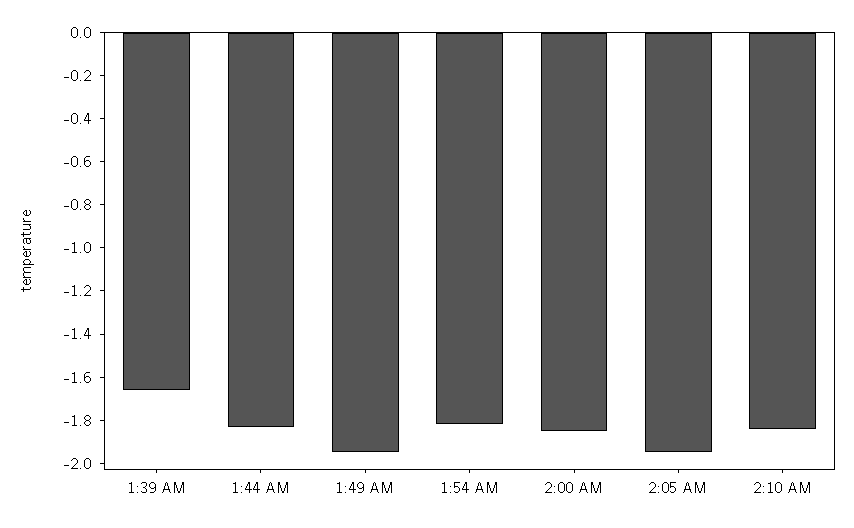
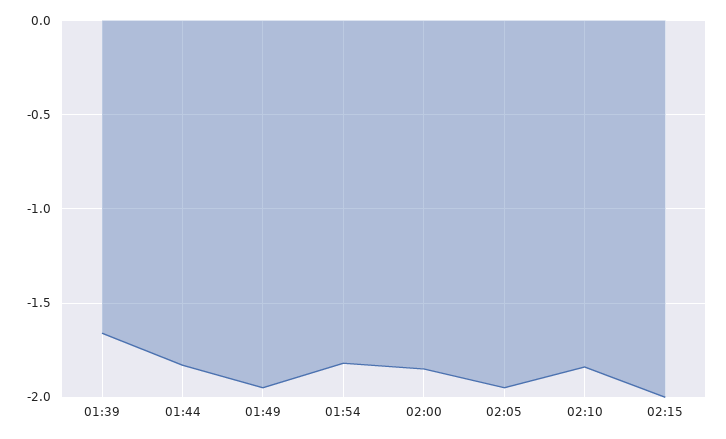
02:15: none -> -2

